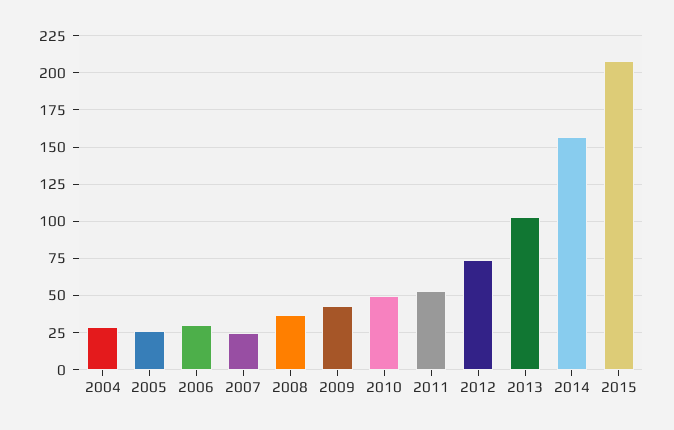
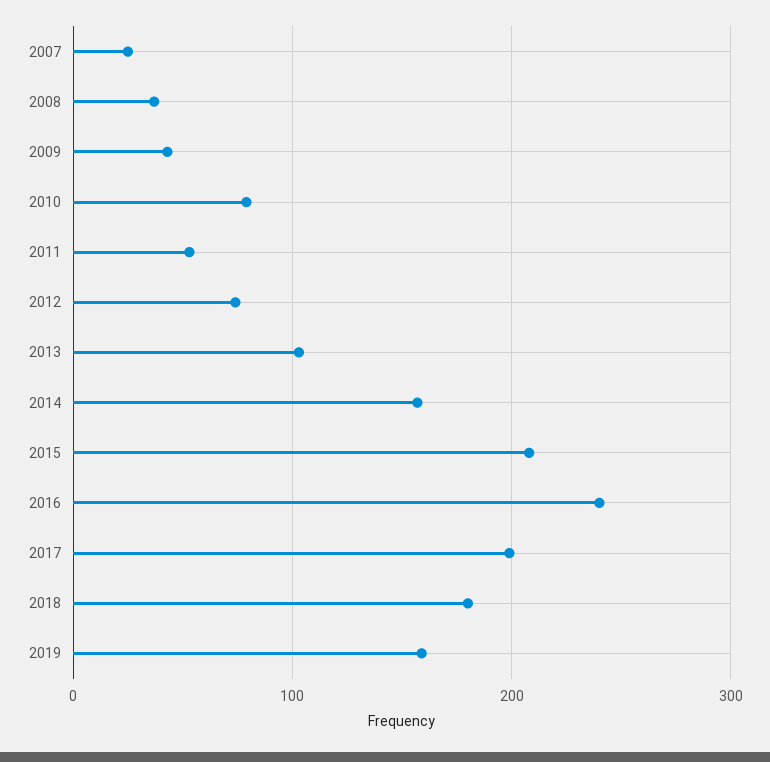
2004: 30 -> none
2005: 25 -> none
2006: 30 -> none
2010: 50 -> 80
2016: none -> 240
2017: none -> 200
2018: none -> 180
2019: none -> 160

